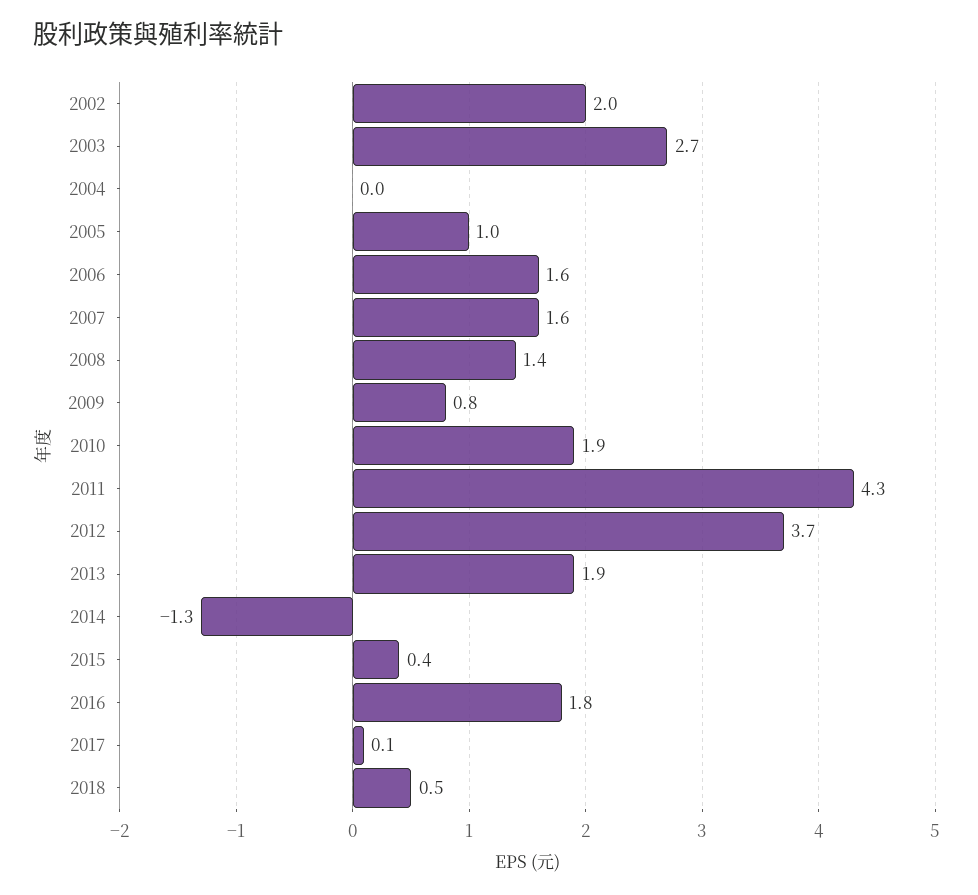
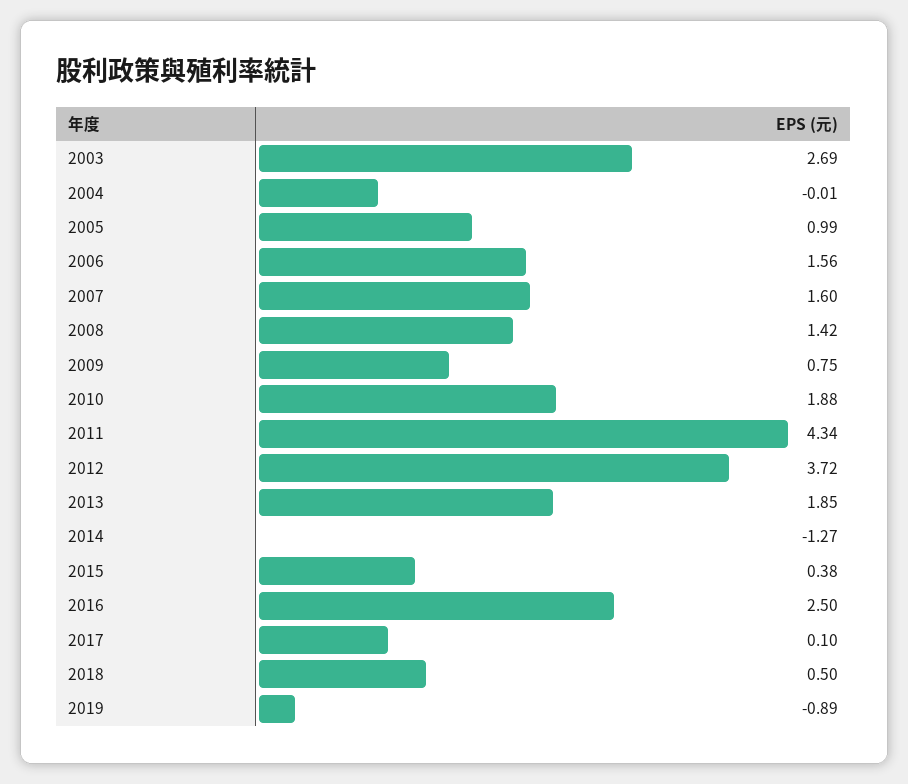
2002: 2 -> none
2016: 1.8 -> 2.5
2019: none -> -0.89

